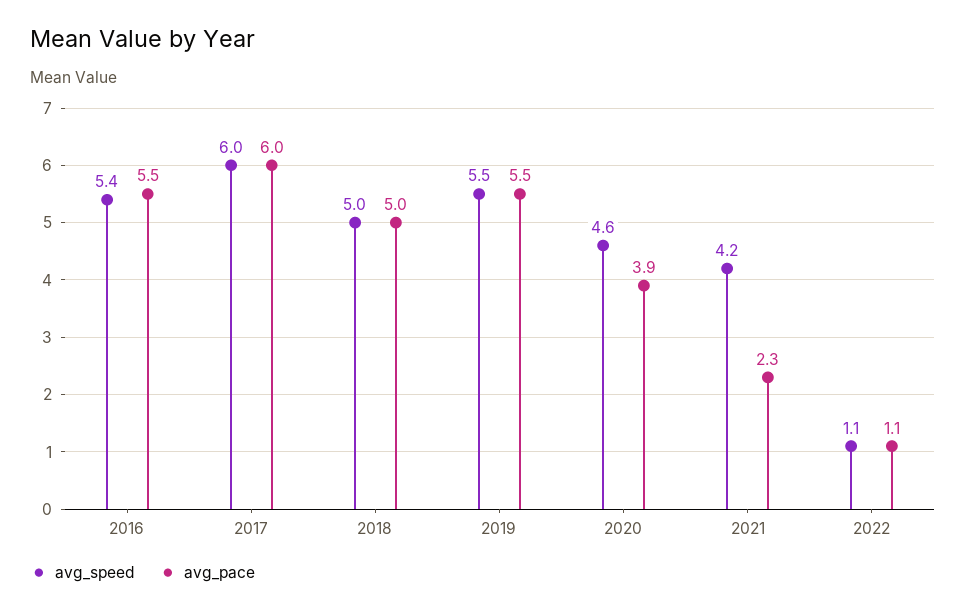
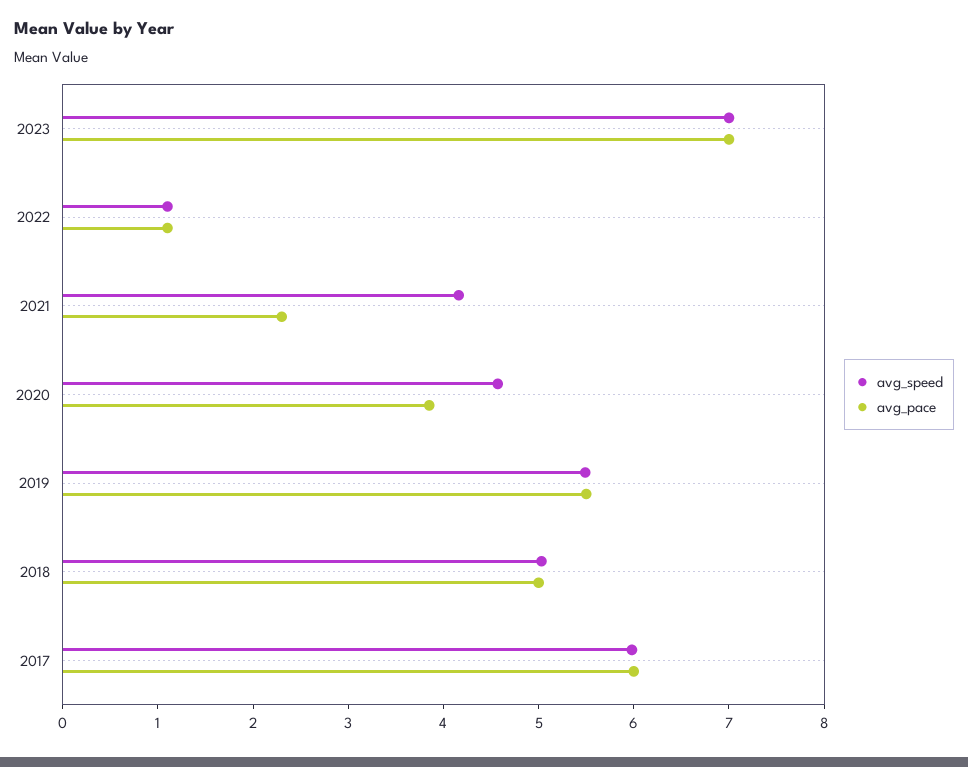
avg_speed, 2016: 5.4 -> none
avg_pace, 2016: 5.5 -> none
avg_speed, 2023: none -> 7
avg_pace, 2023: none -> 7

